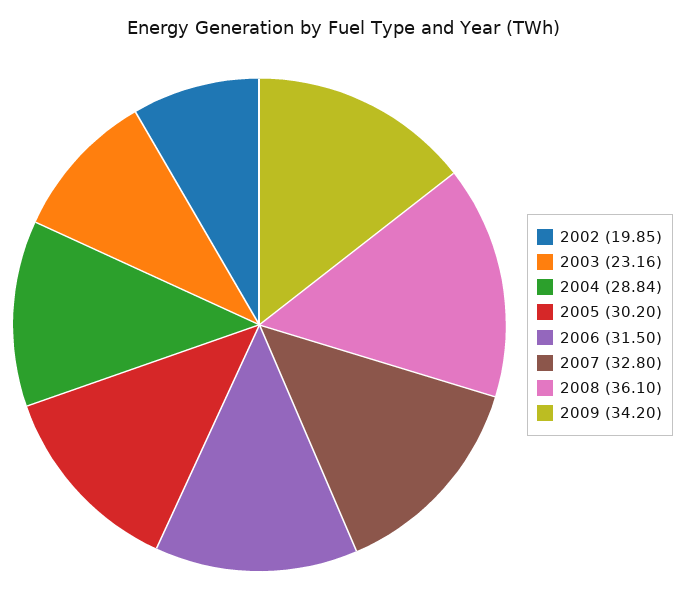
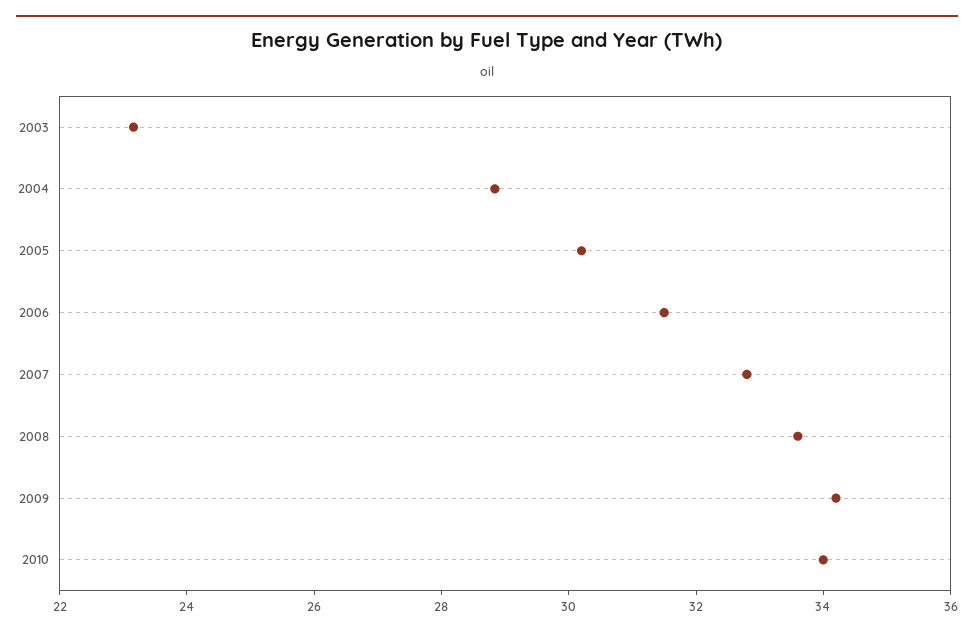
2002: 19.85 -> none
2008: 36.1 -> 33.5
2010: none -> 34

